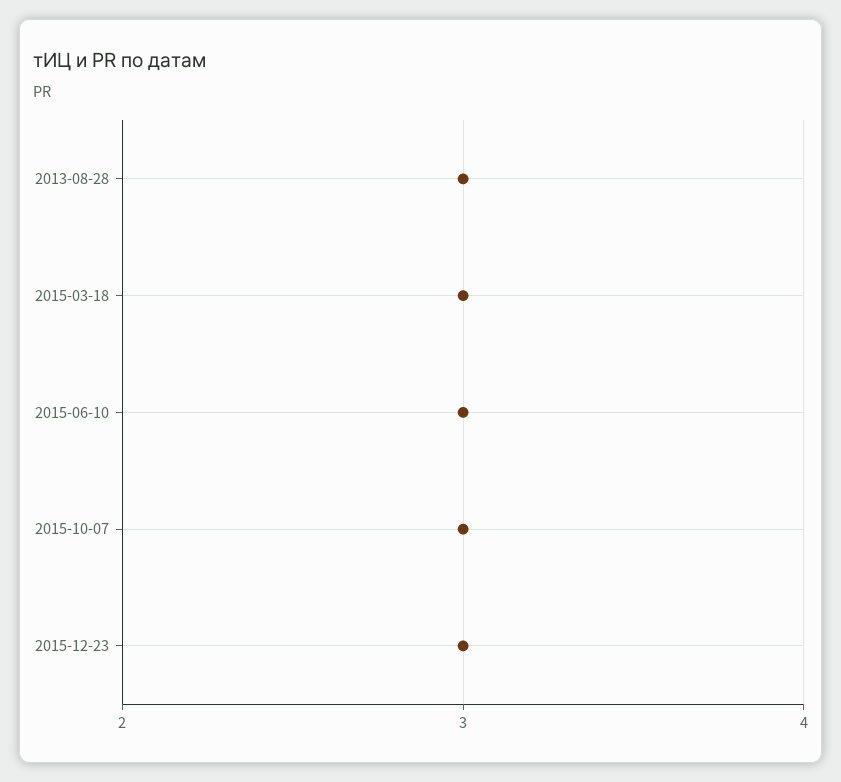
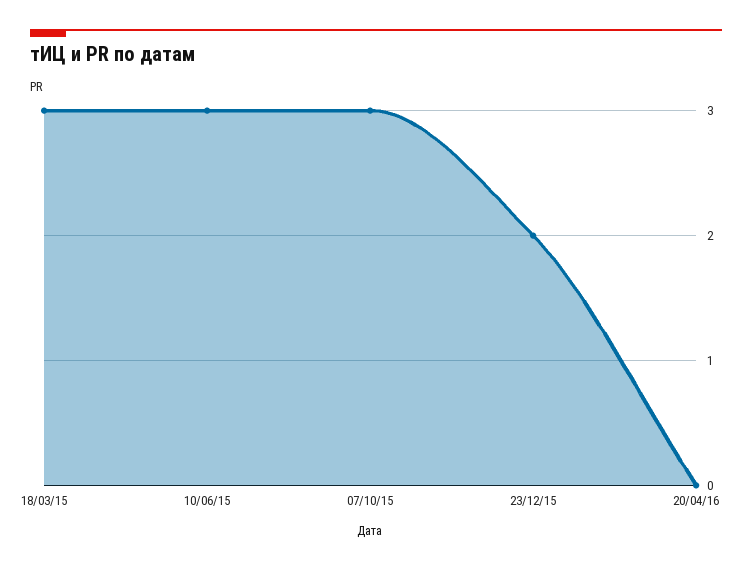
2013-08-28: 3 -> none
2015-12-23: 3 -> 2
20/04/16: none -> 0

